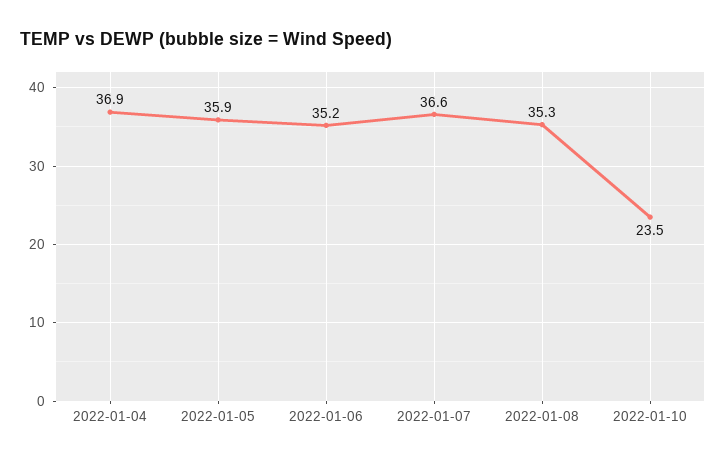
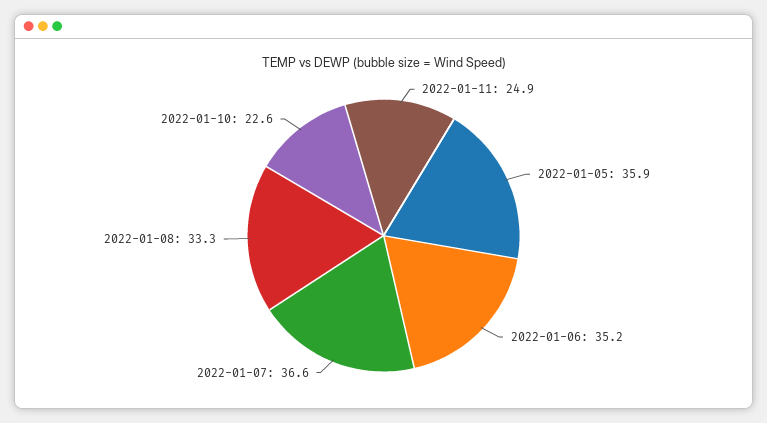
2022-01-04: 36.9 -> none
2022-01-08: 35.3 -> 33.3
2022-01-10: 23.5 -> 22.6
2022-01-11: none -> 24.9

